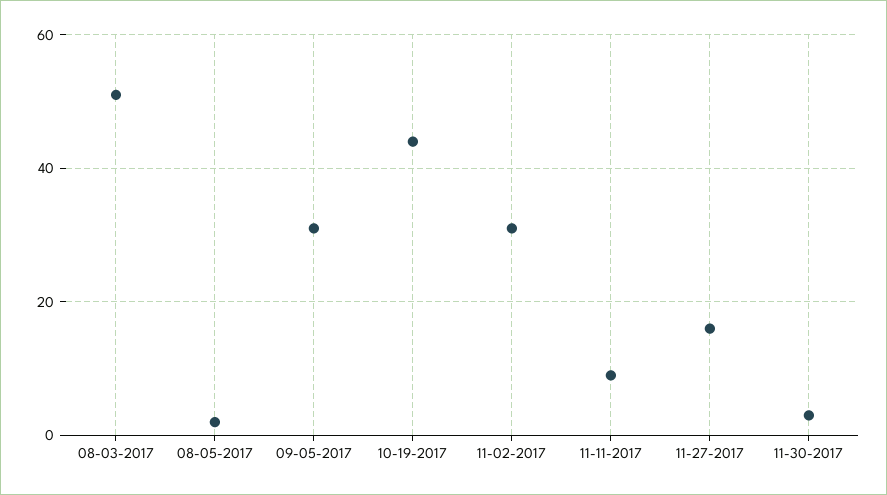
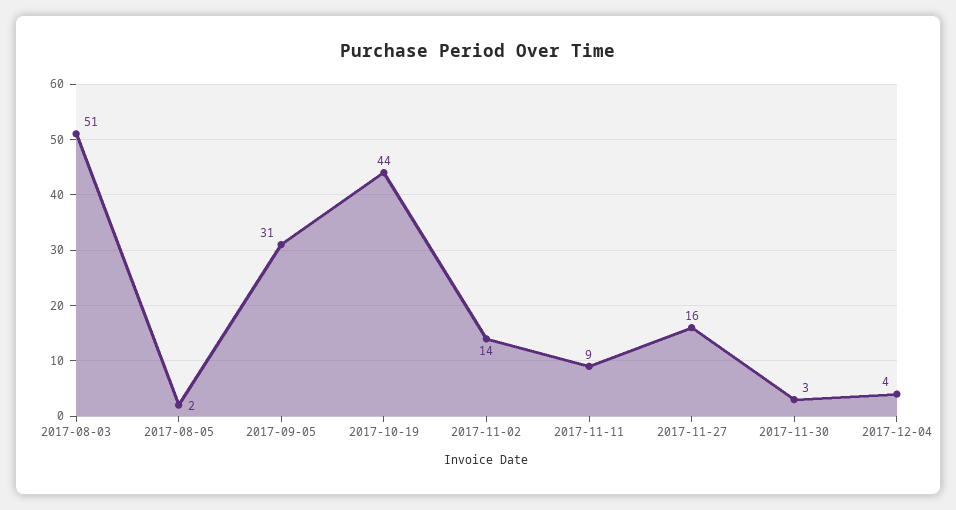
11-02-2017: 30 -> 14
2017-12-04: none -> 4

